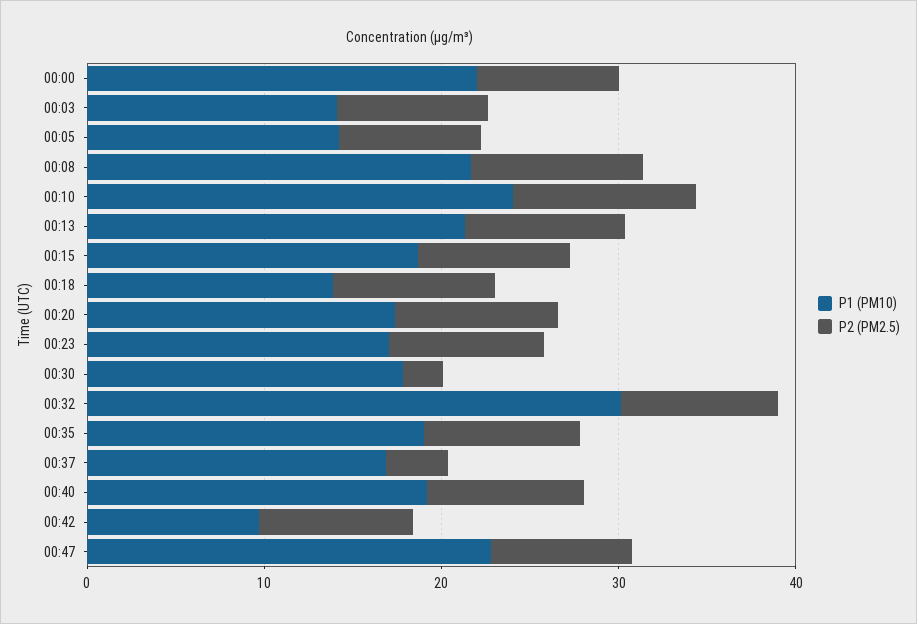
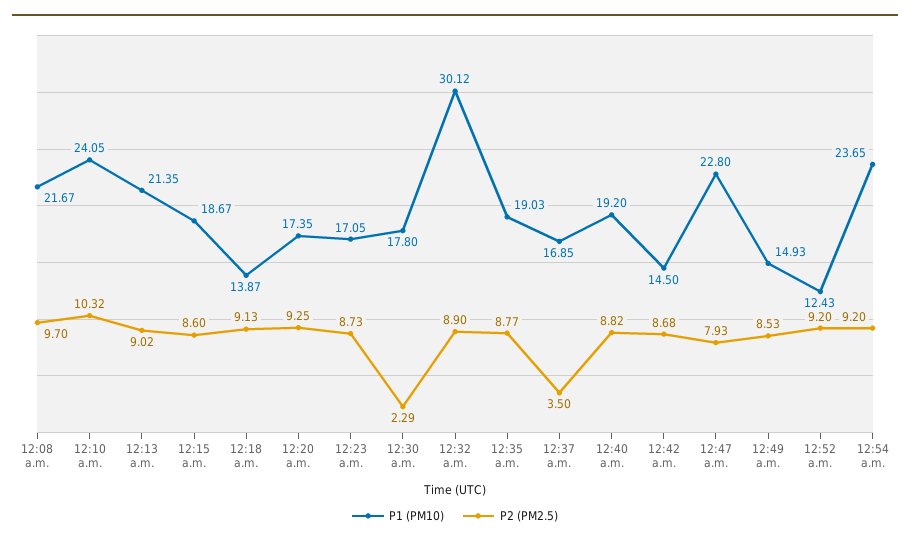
P1 (PM10), 00:00: 22 -> none
P2 (PM2.5), 00:00: 8 -> none
P1 (PM10), 00:03: 14 -> none
P2 (PM2.5), 00:03: 8 -> none
P1 (PM10), 00:05: 14 -> none
P2 (PM2.5), 00:05: 8 -> none
P1 (PM10), 00:42: 10 -> 14.5
P1 (PM10), 12:49 a.m.: none -> 14.93
P2 (PM2.5), 12:49 a.m.: none -> 8.53
P1 (PM10), 12:52 a.m.: none -> 12.43
P2 (PM2.5), 12:52 a.m.: none -> 9.2
P1 (PM10), 12:54 a.m.: none -> 23.65
P2 (PM2.5), 12:54 a.m.: none -> 9.2

